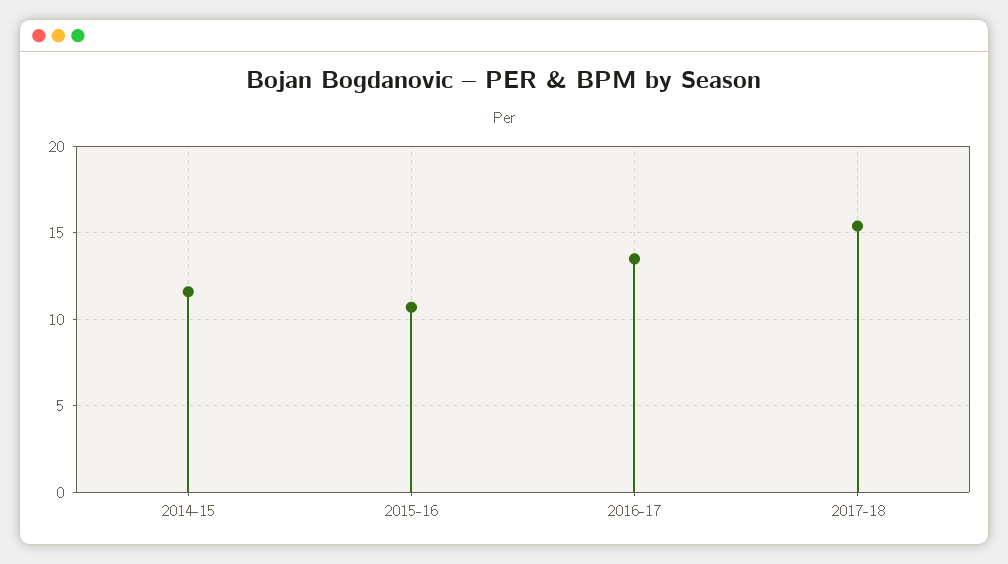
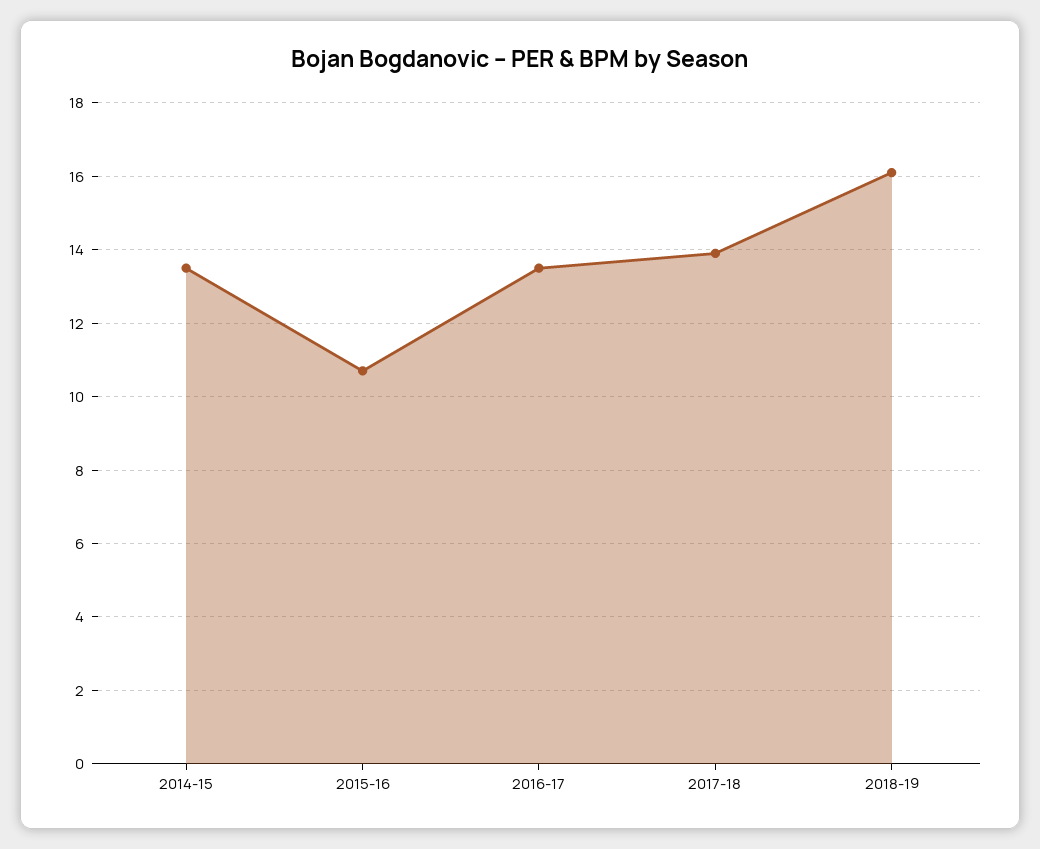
2014-15: 11.5 -> 13.5
2017-18: 15.5 -> 14
2018-19: none -> 16

